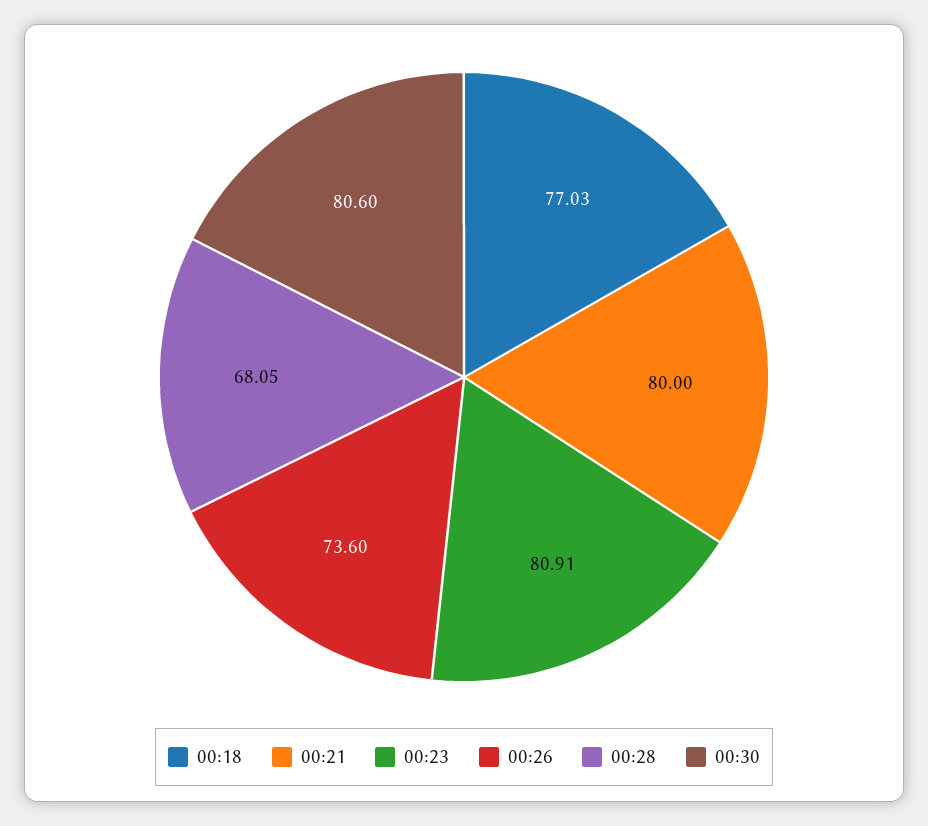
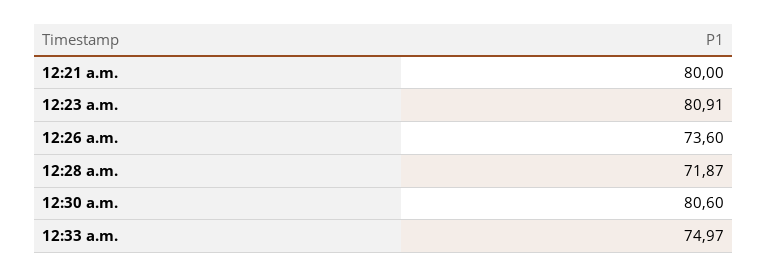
00:18: 77.03 -> none
00:28: 68.05 -> 71.87
12:33 a.m.: none -> 74.97

